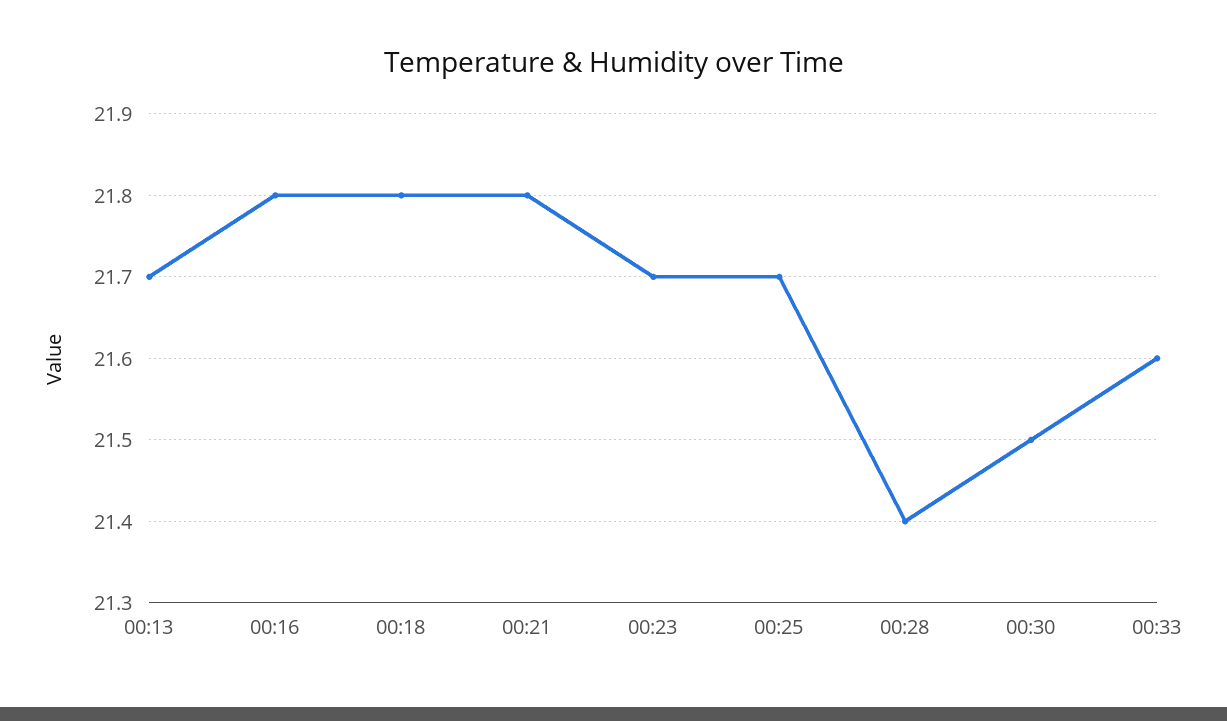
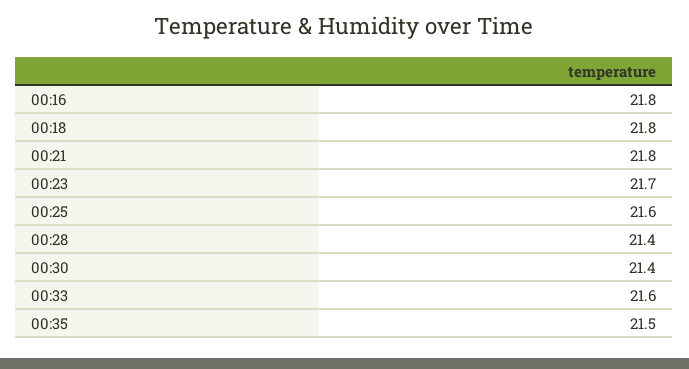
00:13: 21.7 -> none
00:25: 21.7 -> 21.6
00:30: 21.5 -> 21.4
00:35: none -> 21.5

